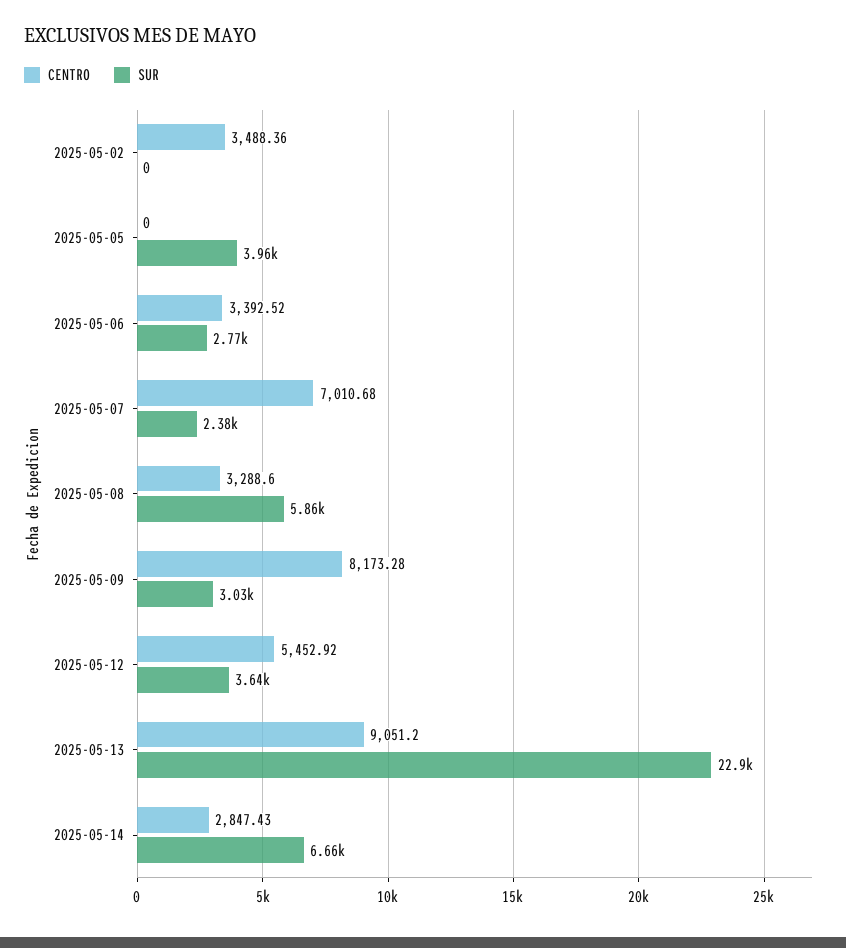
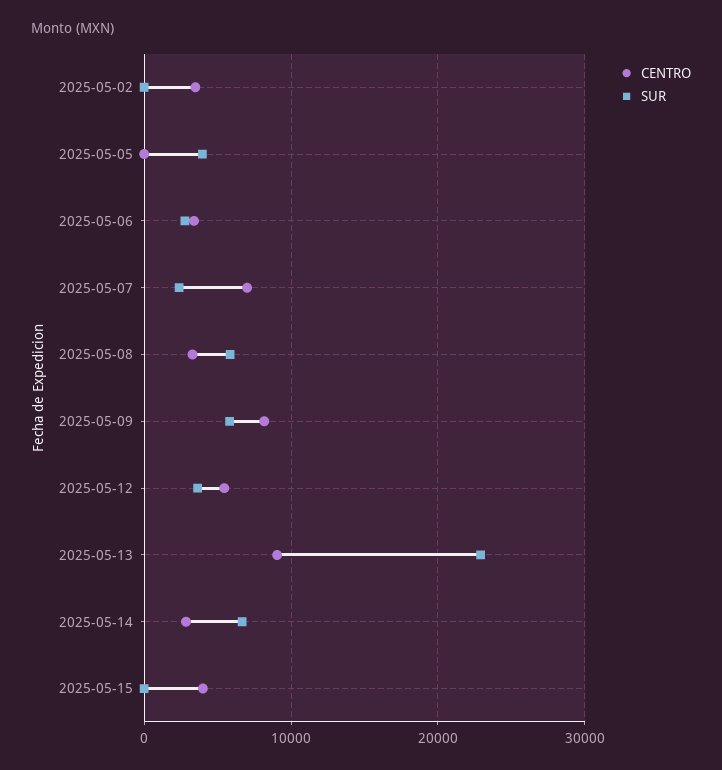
SUR, 2025-05-09: 3030 -> 6000
CENTRO, 2025-05-15: none -> 4000
SUR, 2025-05-15: none -> 0

